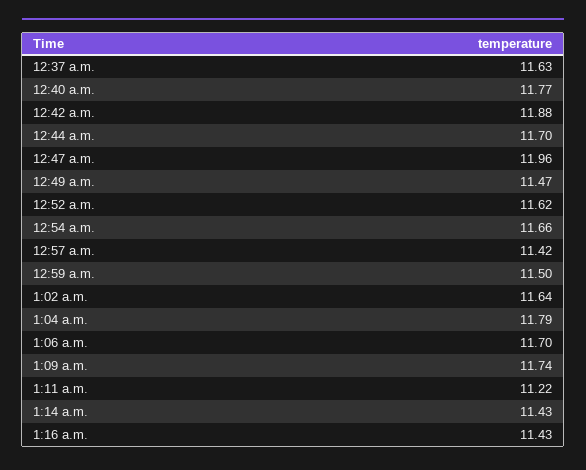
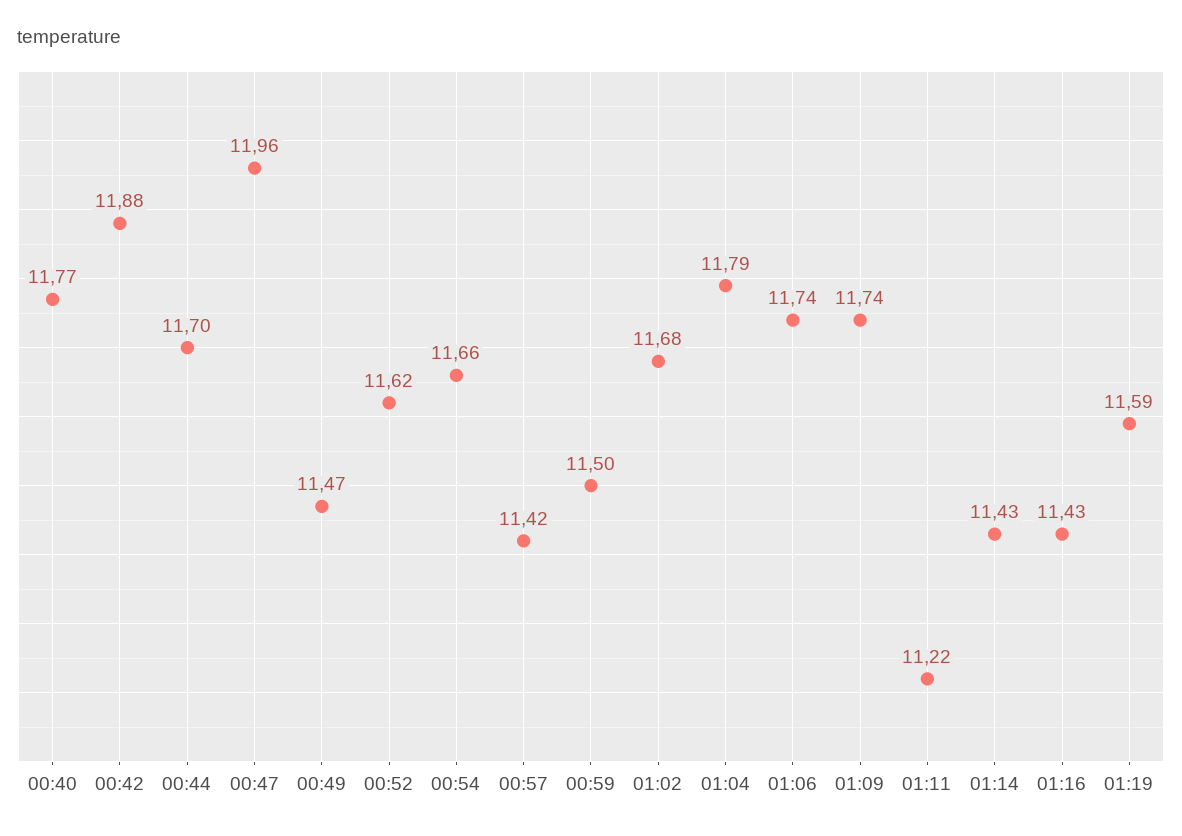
12:37 a.m.: 11.63 -> none
1:02 a.m.: 11.64 -> 11.68
1:06 a.m.: 11.7 -> 11.74
01:19: none -> 11.59

